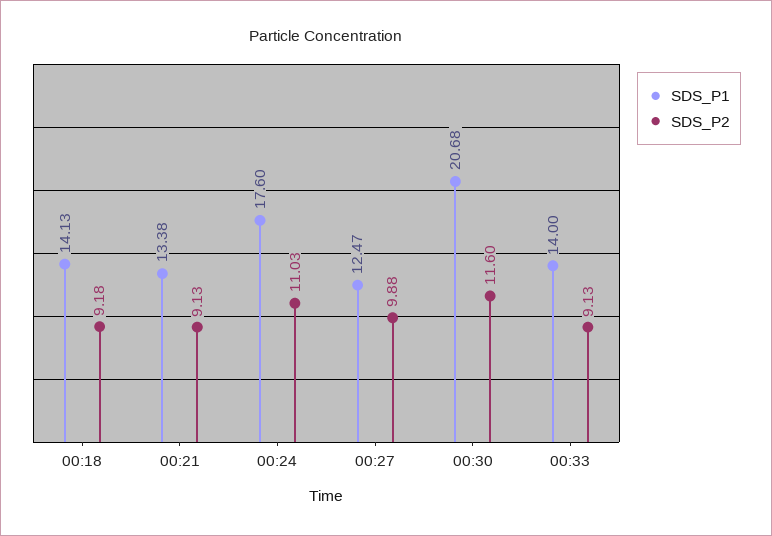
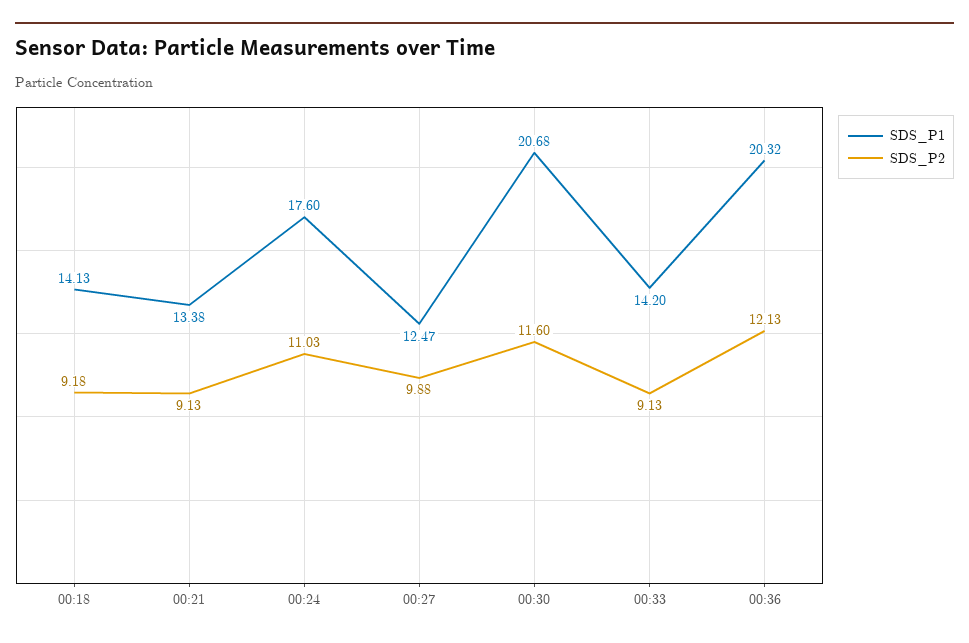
SDS_P1, 00:33: 14 -> 14.2
SDS_P1, 00:36: none -> 20.32
SDS_P2, 00:36: none -> 12.13

